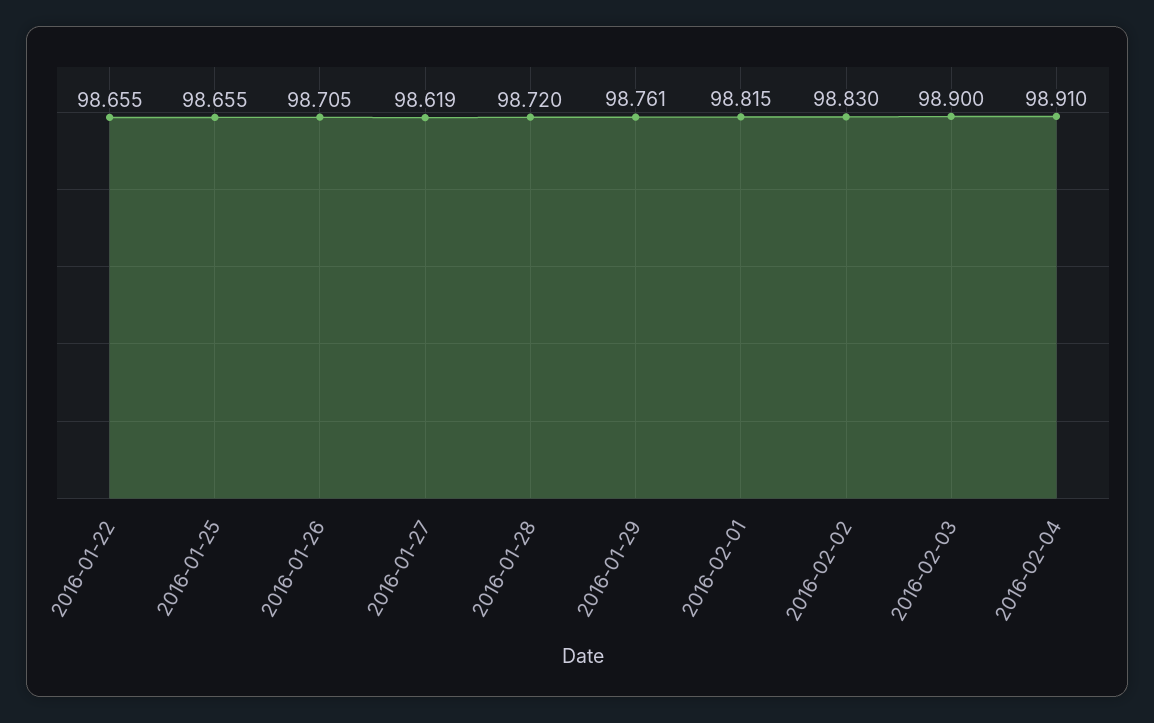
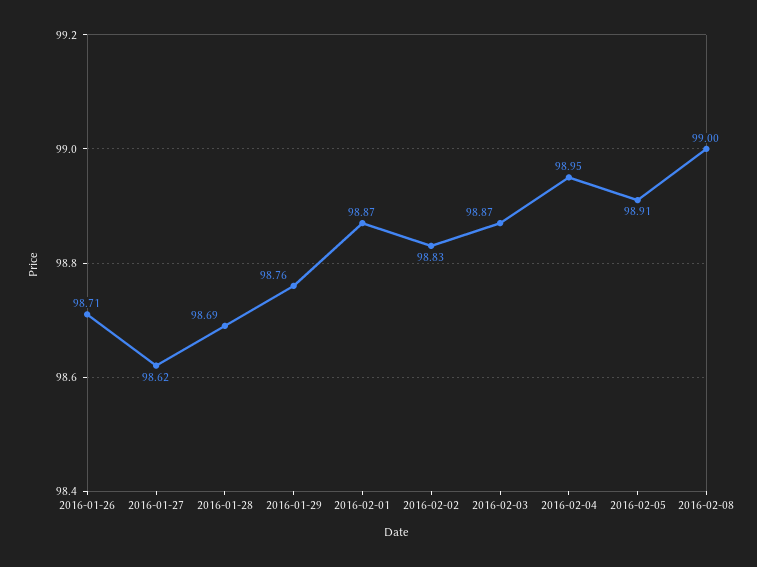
2016-01-22: 98.655 -> none
2016-01-25: 98.655 -> none
2016-01-28: 98.72 -> 98.69
2016-02-01: 98.815 -> 98.87
2016-02-03: 98.9 -> 98.87
2016-02-04: 98.91 -> 98.95
2016-02-05: none -> 98.91
2016-02-08: none -> 99

